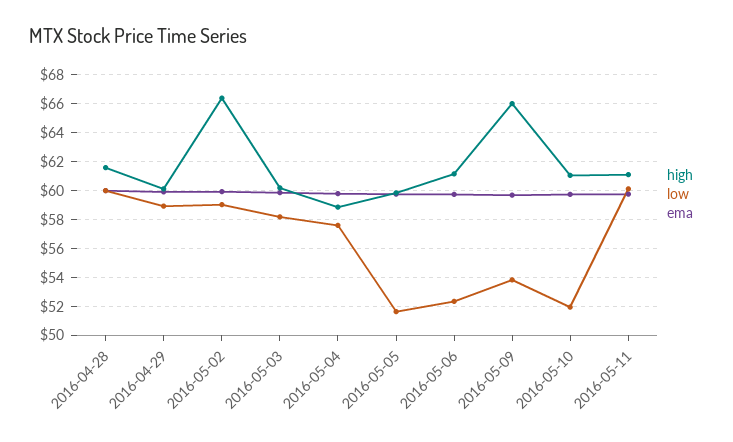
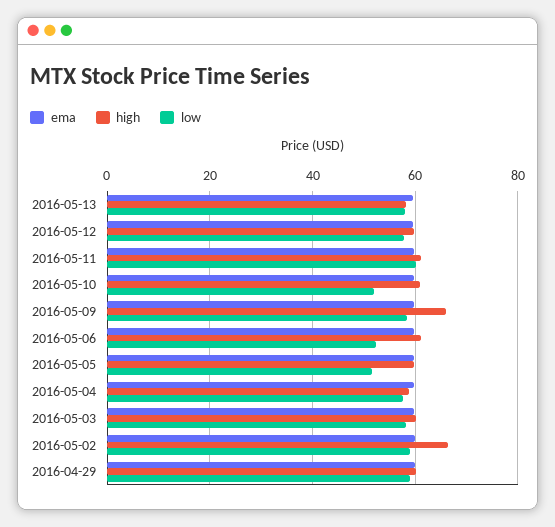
high, 2016-04-28: 61.5 -> none
low, 2016-04-28: 60 -> none
ema, 2016-04-28: 60 -> none
low, 2016-05-09: 54 -> 58
ema, 2016-05-13: none -> 60
high, 2016-05-13: none -> 58
low, 2016-05-13: none -> 58
ema, 2016-05-12: none -> 60
high, 2016-05-12: none -> 60
low, 2016-05-12: none -> 58

